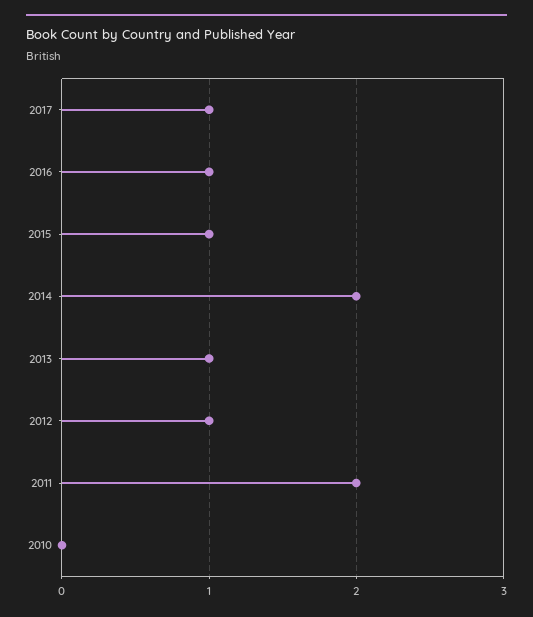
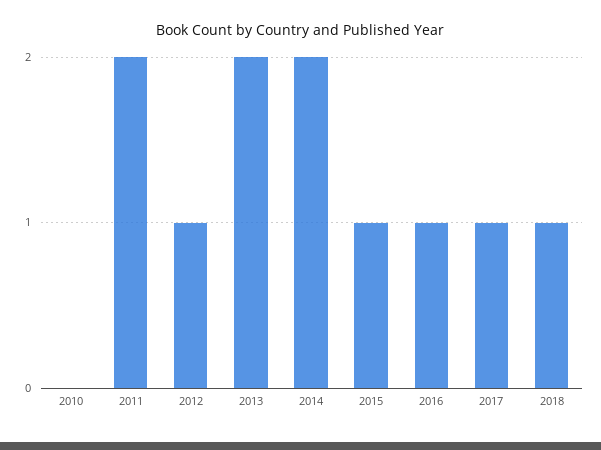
2013: 1 -> 2
2018: none -> 1

